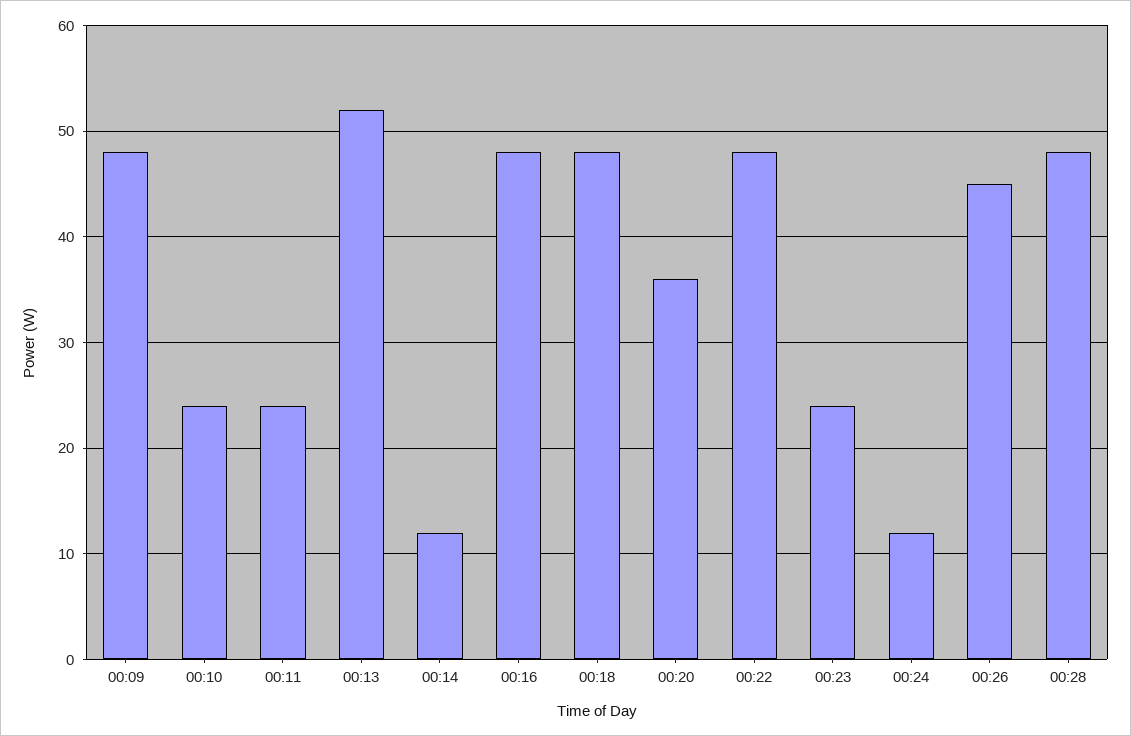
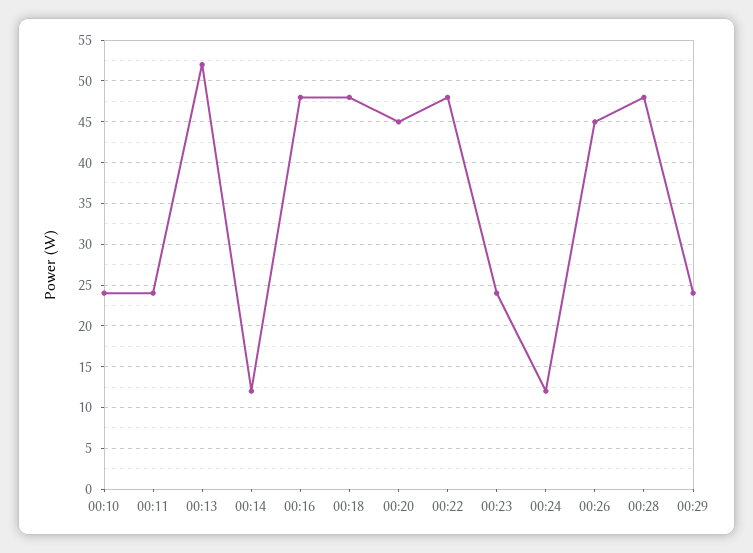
00:09: 48 -> none
00:20: 36 -> 45
00:29: none -> 24

